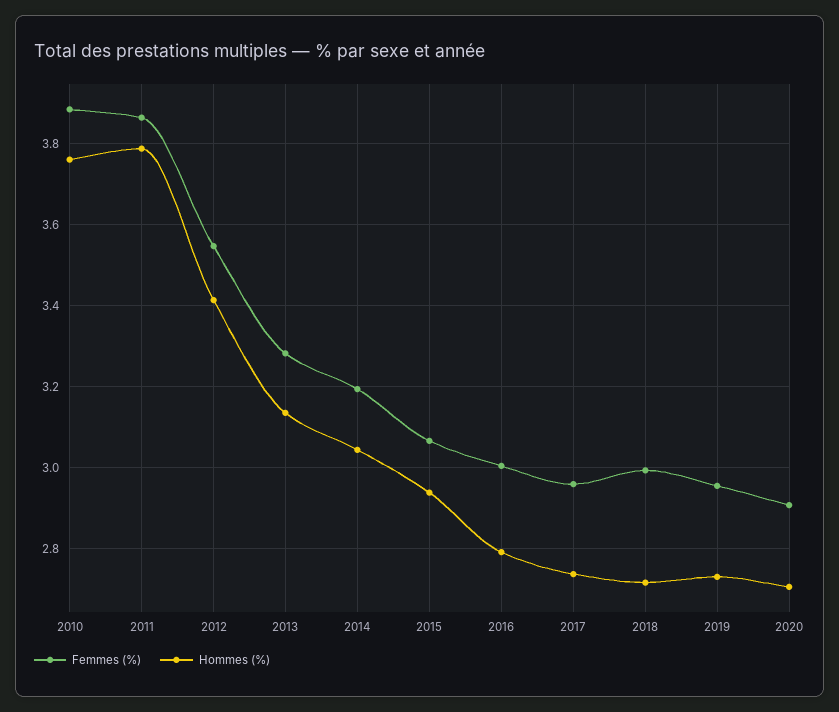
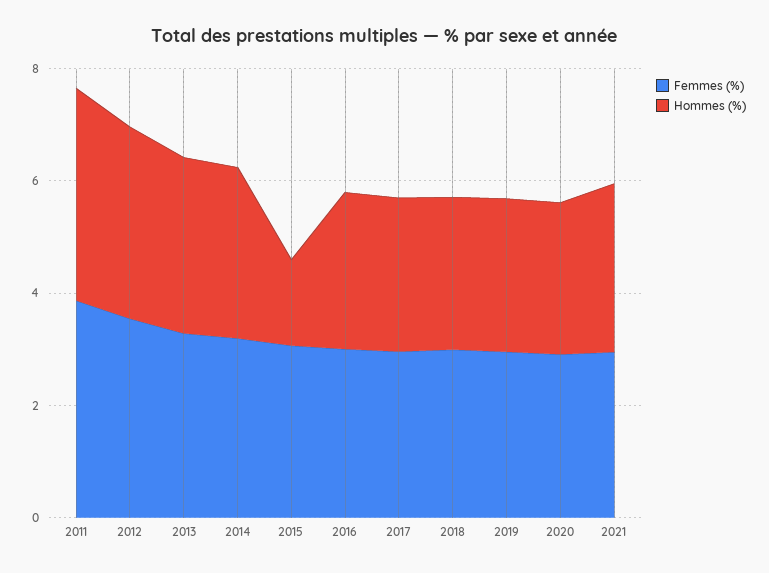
Femmes (%), 2010: 3.88 -> none
Hommes (%), 2010: 3.76 -> none
Hommes (%), 2015: 2.94 -> 1.5
Femmes (%), 2021: none -> 3
Hommes (%), 2021: none -> 3

